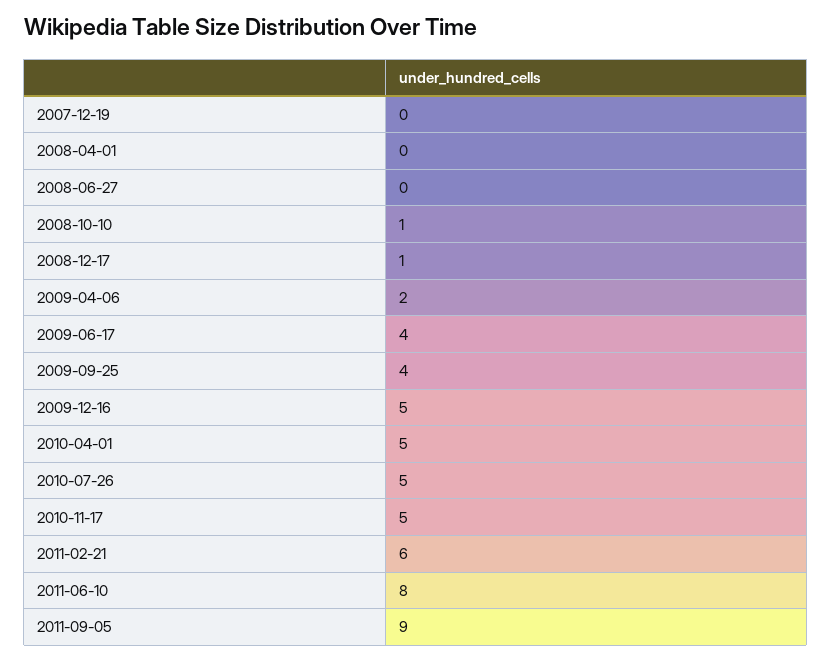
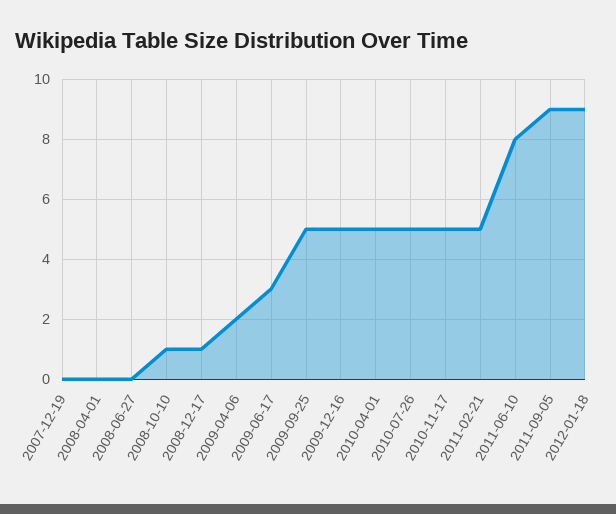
2009-06-17: 4 -> 3
2009-09-25: 4 -> 5
2011-02-21: 6 -> 5
2012-01-18: none -> 9

